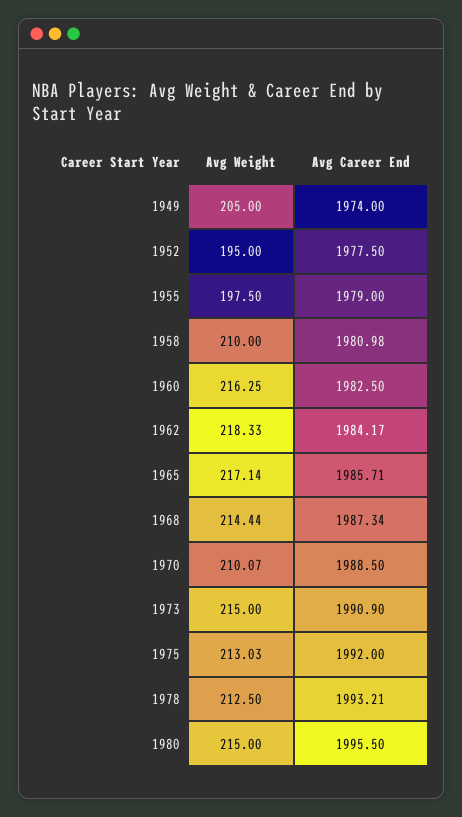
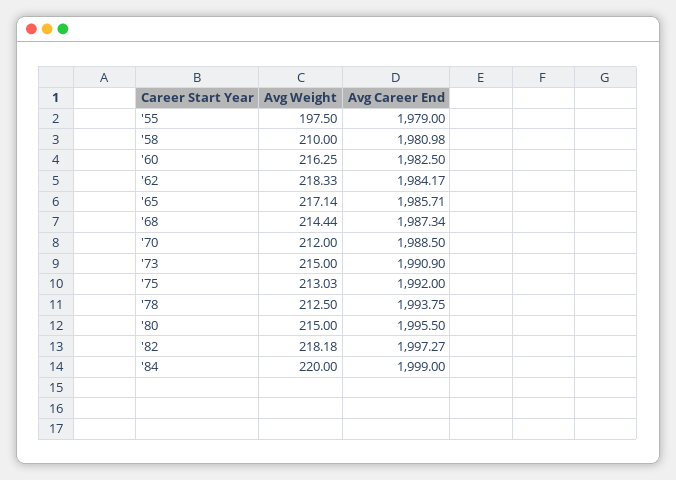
Avg Weight, 1949: 205 -> none
Avg Career End, 1949: 1974 -> none
Avg Weight, 1952: 195 -> none
Avg Career End, 1952: 1977.5 -> none
Avg Weight, 1970: 210.07 -> 212
Avg Career End, 1978: 1993.21 -> 1993.75
Avg Weight, '82: none -> 218.18
Avg Career End, '82: none -> 1997.27
Avg Weight, '84: none -> 220
Avg Career End, '84: none -> 1999

